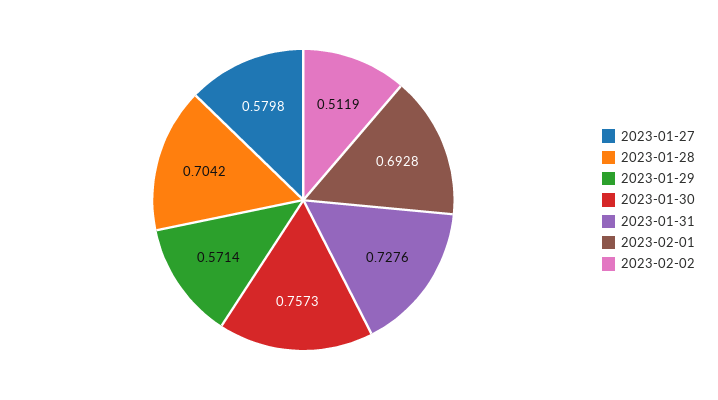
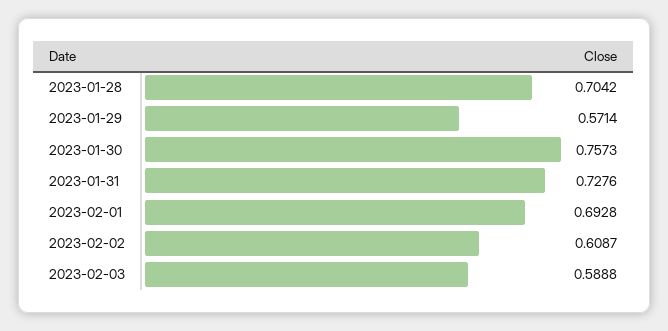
2023-01-27: 0.5798 -> none
2023-02-02: 0.5119 -> 0.6087
2023-02-03: none -> 0.5888

